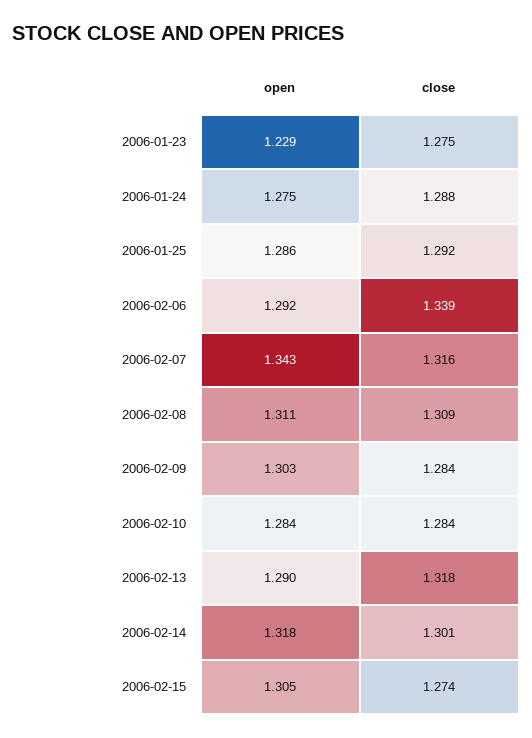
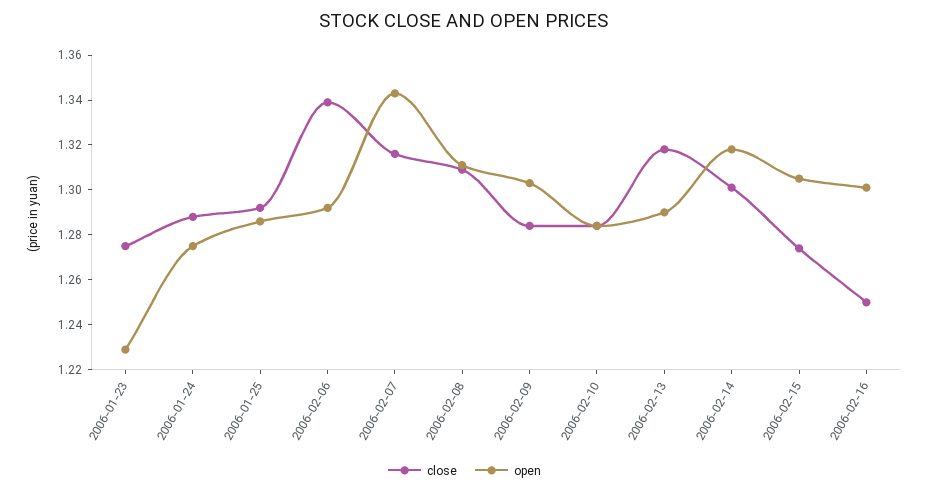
close, 2006-02-16: none -> 1.25
open, 2006-02-16: none -> 1.3

